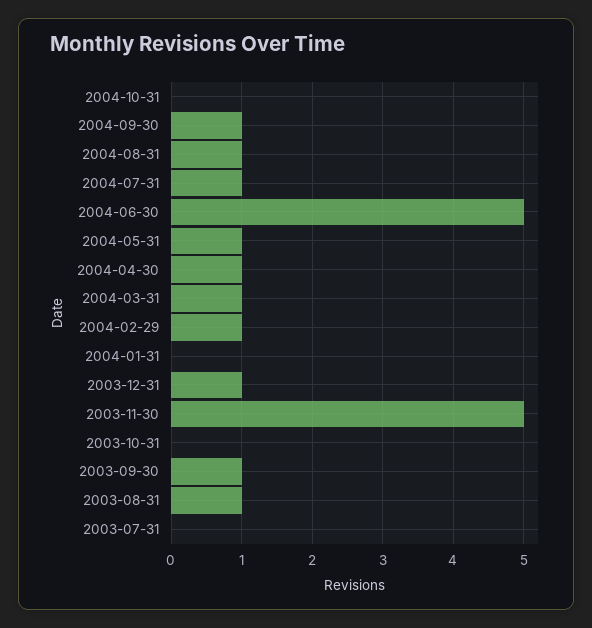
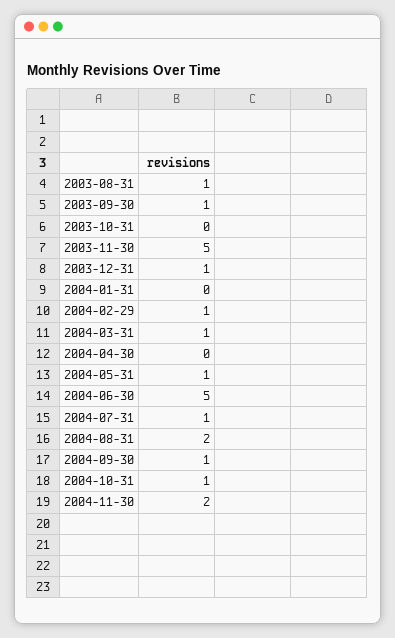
2004-10-31: 0 -> 1
2004-08-31: 1 -> 2
2004-04-30: 1 -> 0
2003-07-31: 0 -> none
2004-11-30: none -> 2

